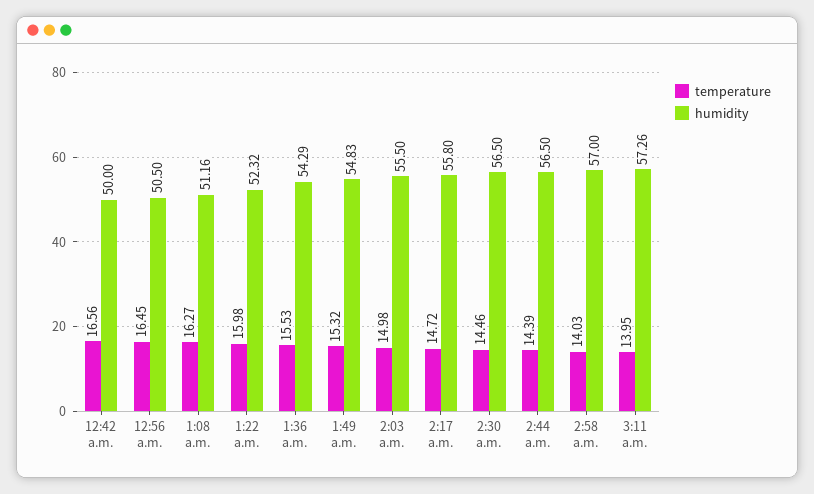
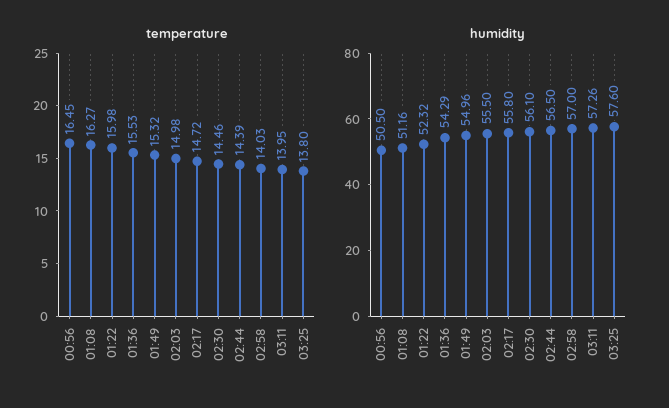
temperature, 12:42 a.m.: 16.56 -> none
humidity, 12:42 a.m.: 50 -> none
humidity, 1:49 a.m.: 54.83 -> 54.96
humidity, 2:30 a.m.: 56.5 -> 56.1
temperature, 03:25: none -> 13.8
humidity, 03:25: none -> 57.6

